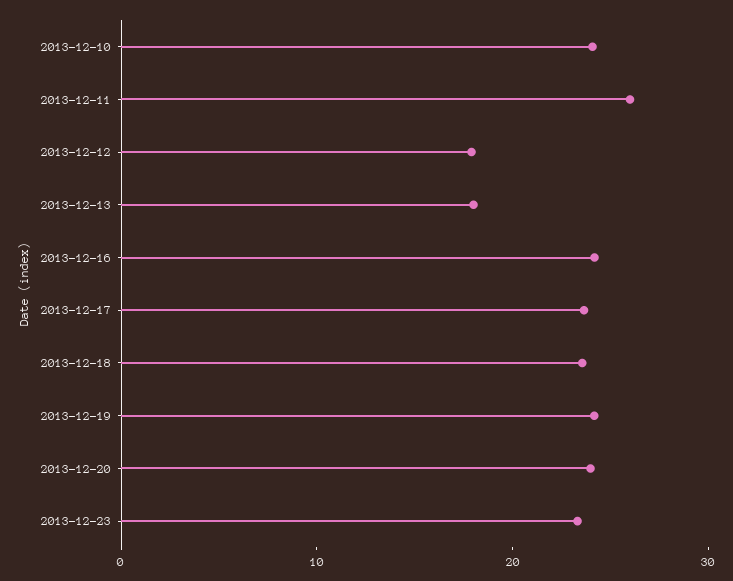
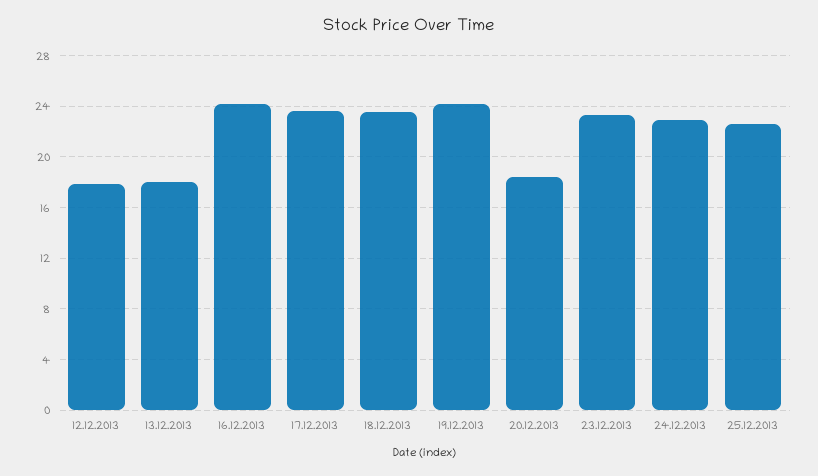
2013-12-10: 24 -> none
2013-12-11: 26 -> none
2013-12-20: 24 -> 18.5
24.12.2013: none -> 23
25.12.2013: none -> 22.5

